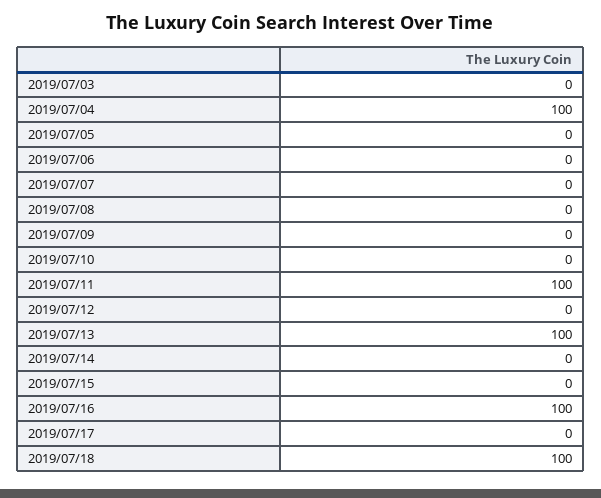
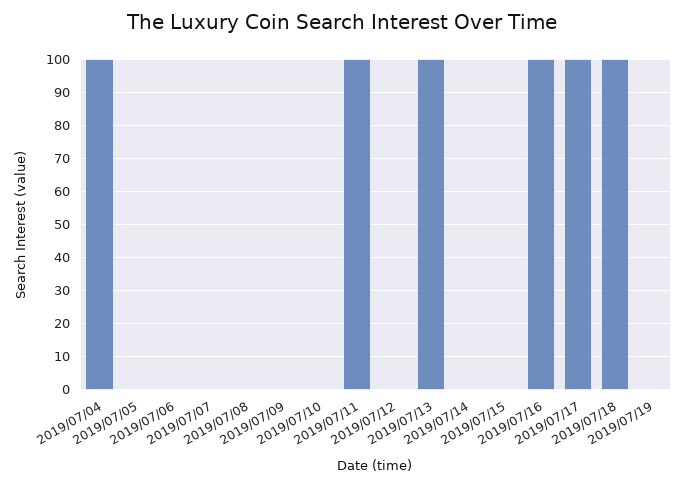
2019/07/03: 0 -> none
2019/07/17: 0 -> 100
2019/07/19: none -> 0

